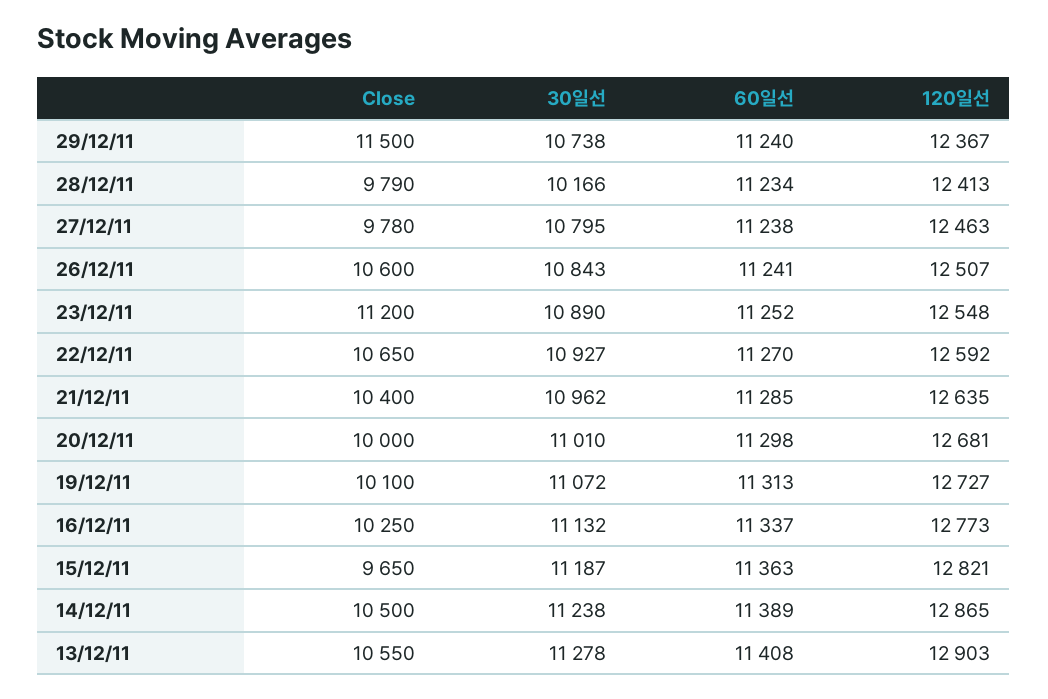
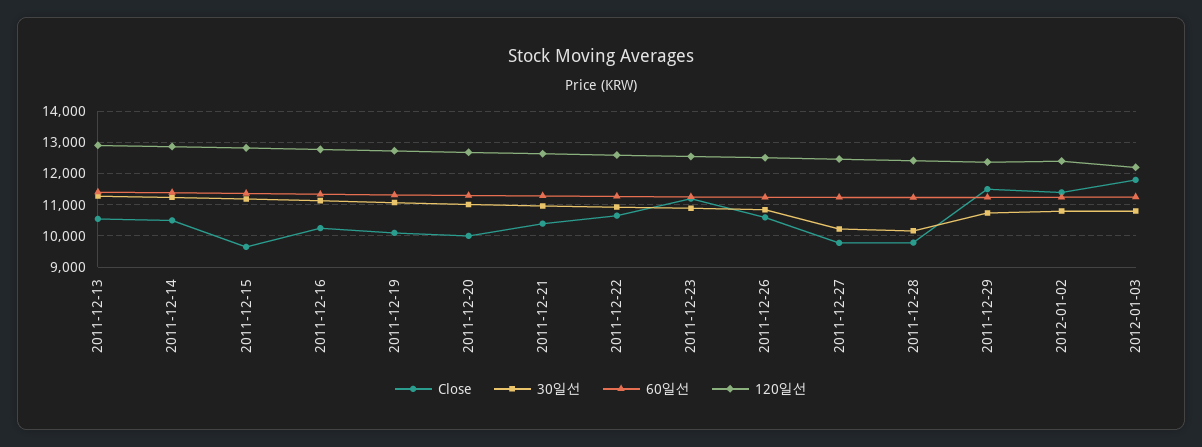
30일선, 27/12/11: 10795 -> 10200
Close, 2012-01-02: none -> 11400
30일선, 2012-01-02: none -> 10800
60일선, 2012-01-02: none -> 11200
120일선, 2012-01-02: none -> 12400
Close, 2012-01-03: none -> 11800
30일선, 2012-01-03: none -> 10800
60일선, 2012-01-03: none -> 11200
120일선, 2012-01-03: none -> 12200

